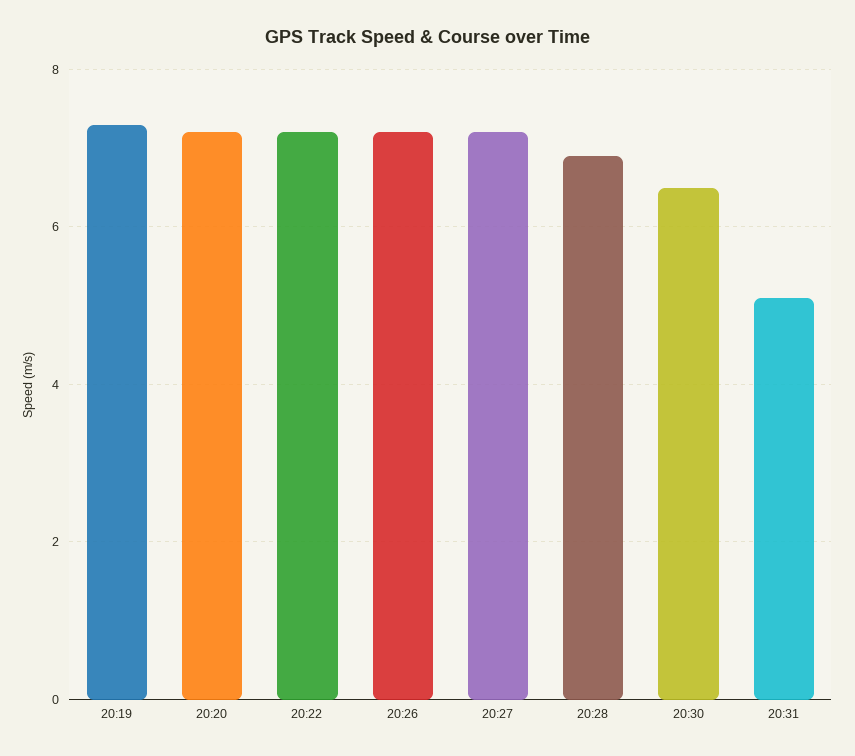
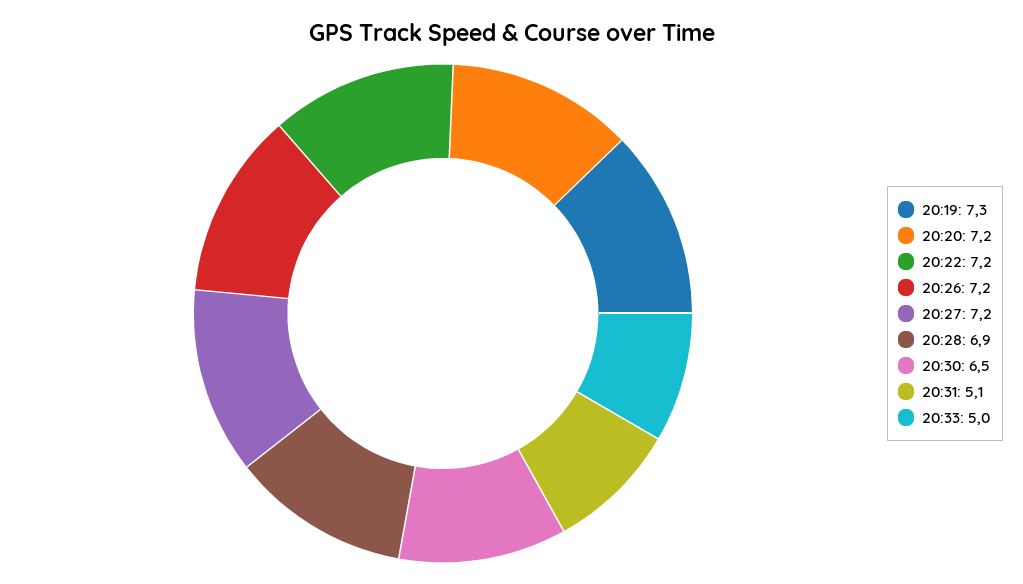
20:33: none -> 5

